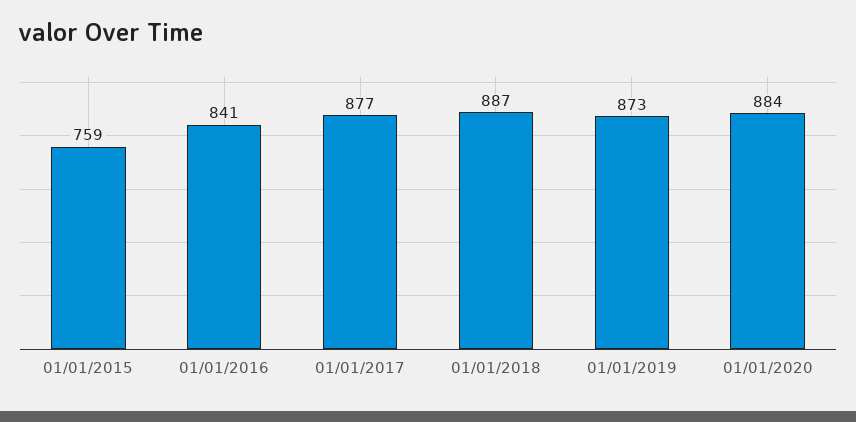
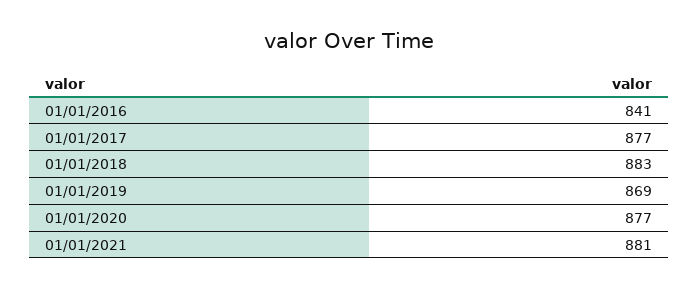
01/01/2015: 759 -> none
01/01/2018: 887 -> 883
01/01/2019: 873 -> 869
01/01/2020: 884 -> 877
01/01/2021: none -> 881

